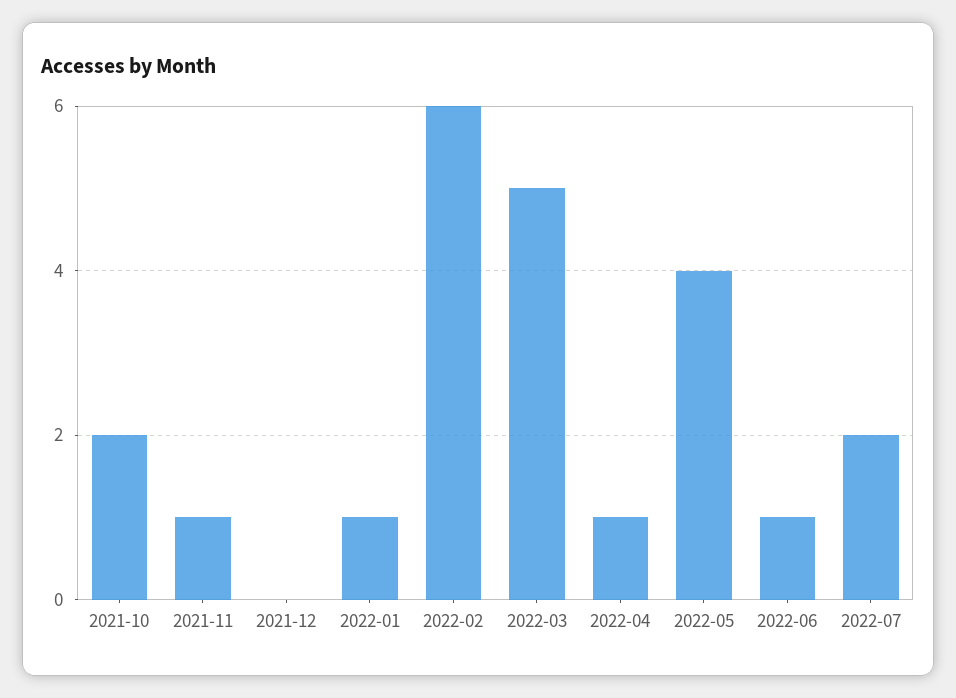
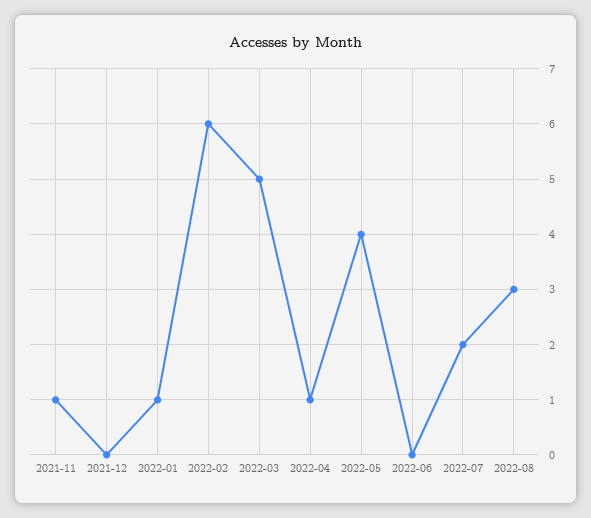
2021-10: 2 -> none
2022-06: 1 -> 0
2022-08: none -> 3

